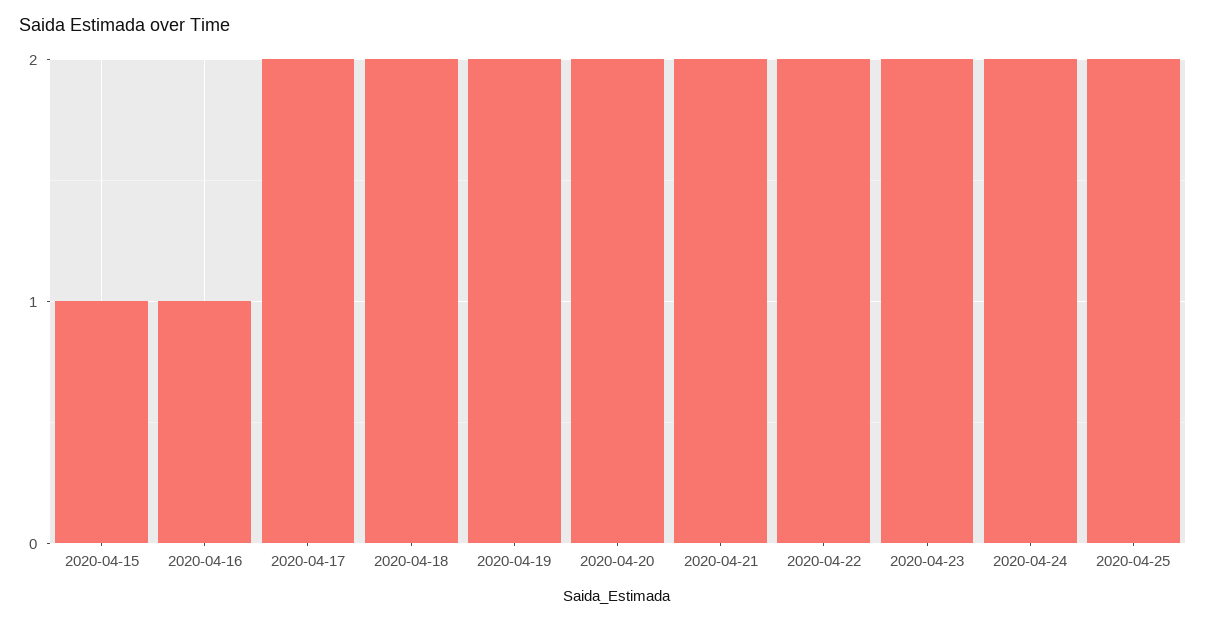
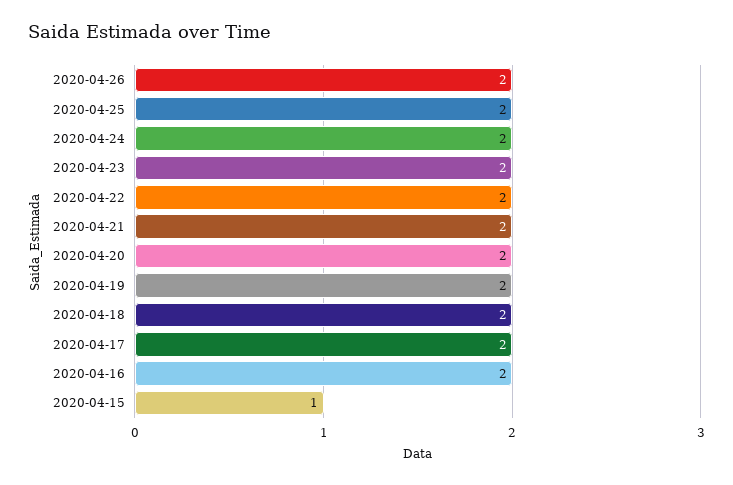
2020-04-16: 1 -> 2
2020-04-26: none -> 2

